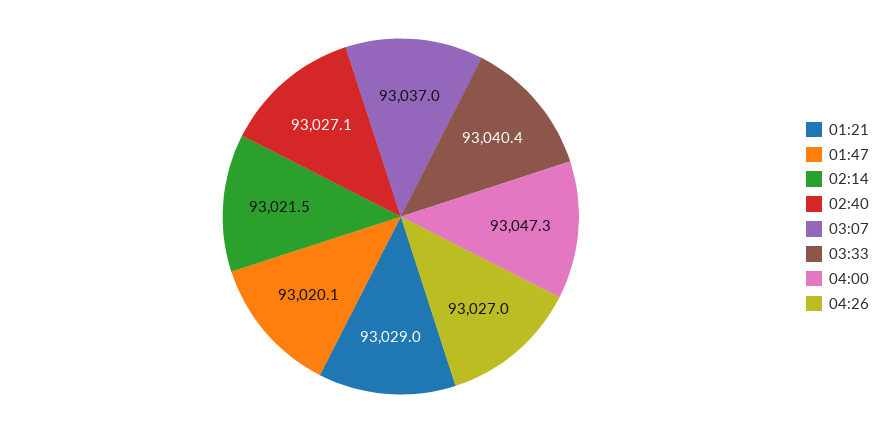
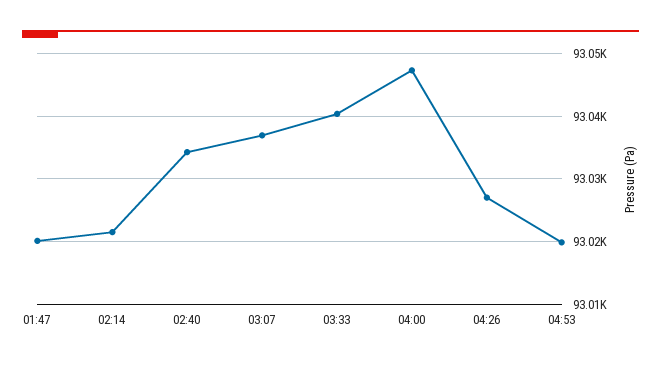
01:21: 93029 -> none
02:40: 93027.1 -> 93034
04:53: none -> 93020

